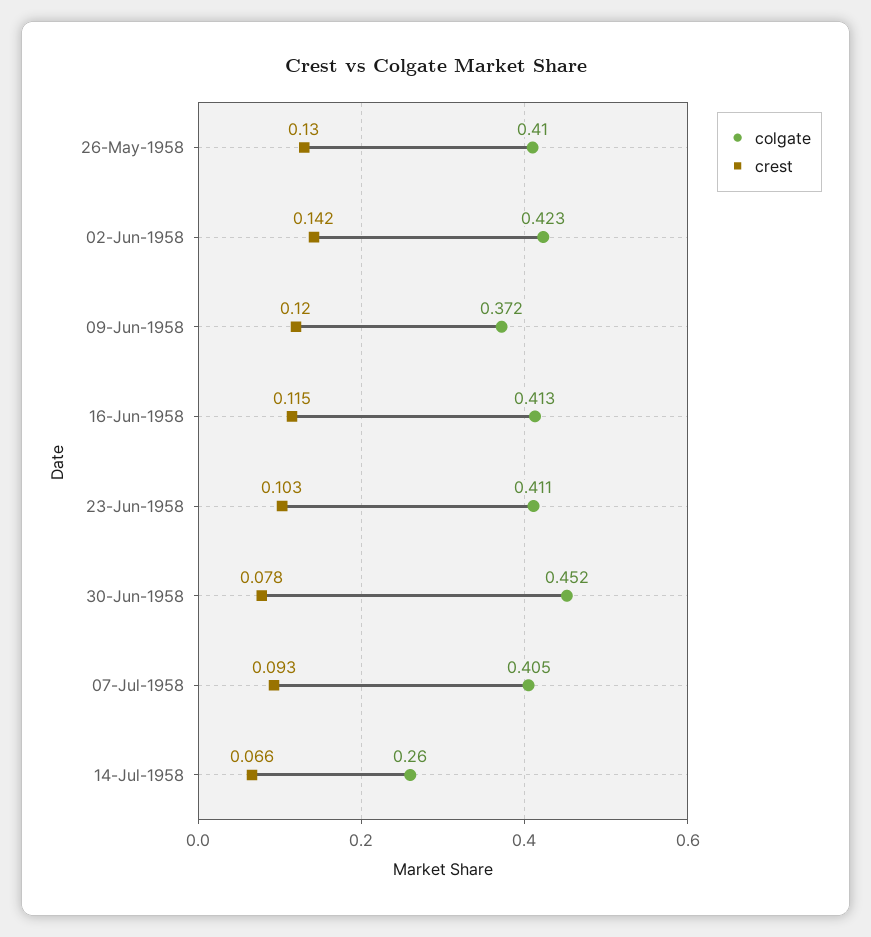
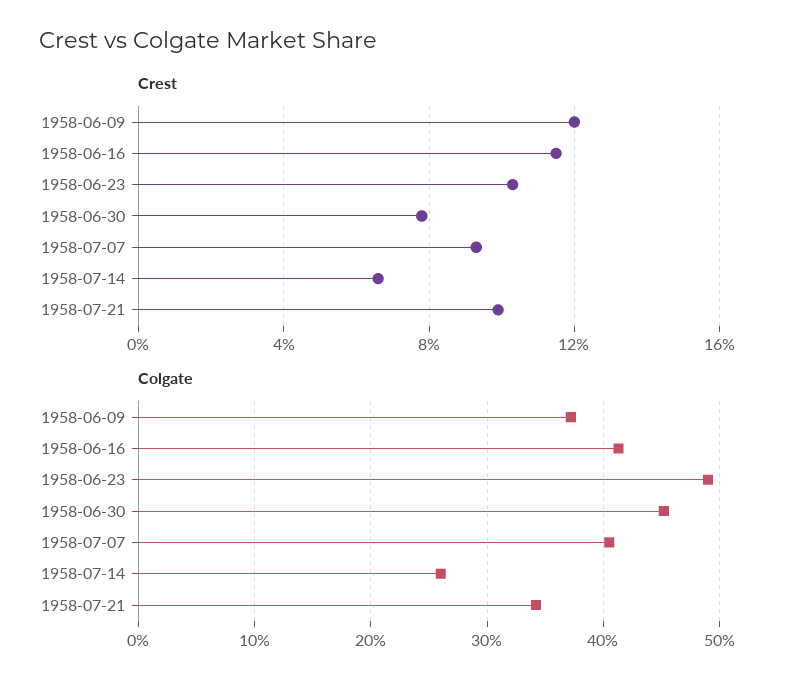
colgate, 26-May-1958: 0.41 -> none
crest, 26-May-1958: 0.13 -> none
colgate, 02-Jun-1958: 0.423 -> none
crest, 02-Jun-1958: 0.142 -> none
colgate, 23-Jun-1958: 0.411 -> 0.49
crest, 1958-07-21: none -> 0.1
colgate, 1958-07-21: none -> 0.34

